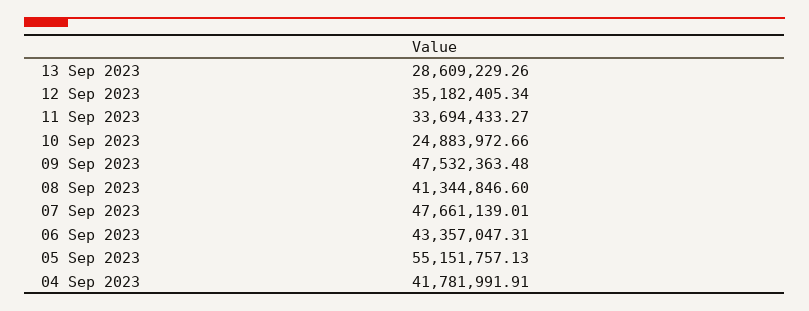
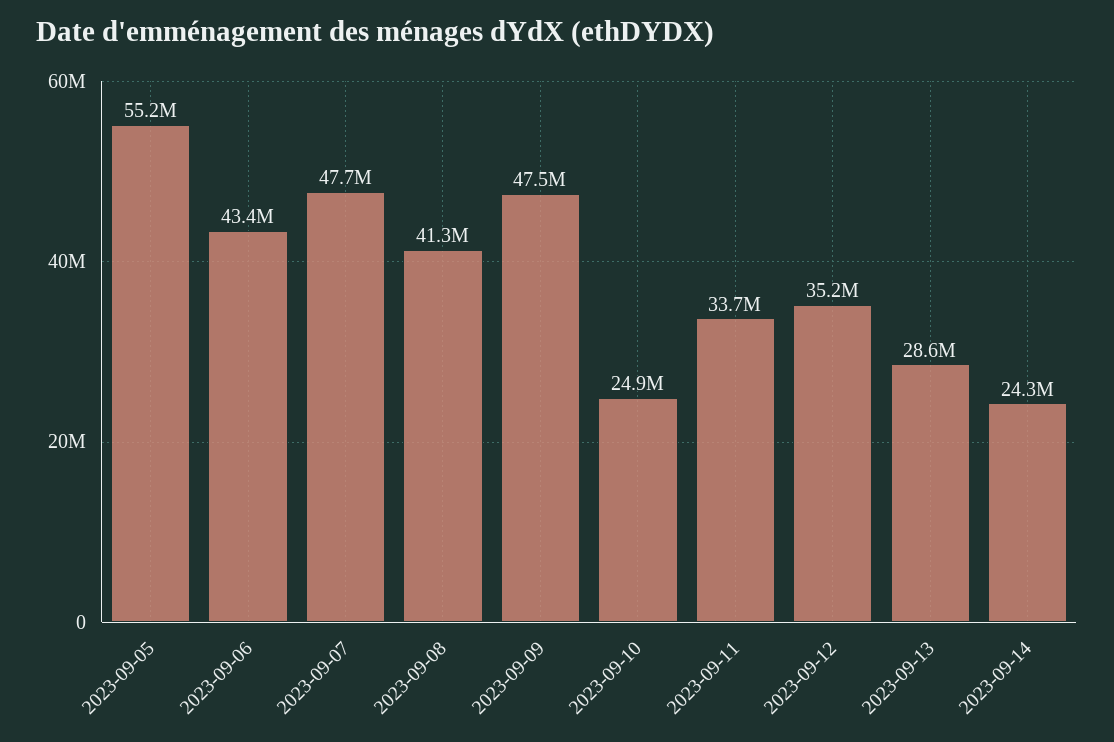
04 Sep 2023: 41781991.91 -> none
2023-09-14: none -> 24300000

